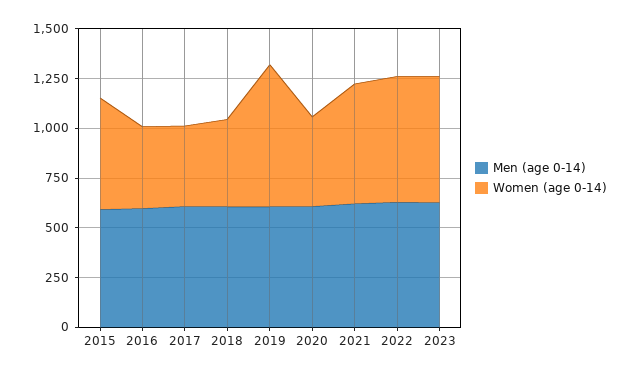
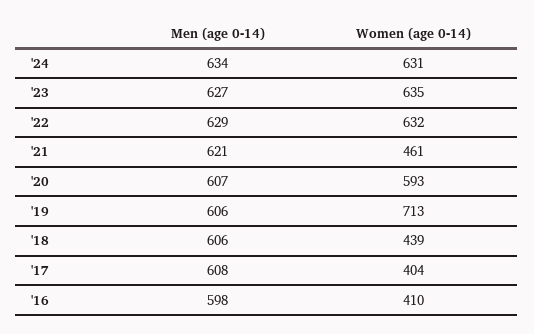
Men (age 0-14), 2015: 600 -> none
Women (age 0-14), 2015: 550 -> none
Women (age 0-14), 2020: 450 -> 593
Women (age 0-14), 2021: 600 -> 461
Men (age 0-14), '24: none -> 634
Women (age 0-14), '24: none -> 631

